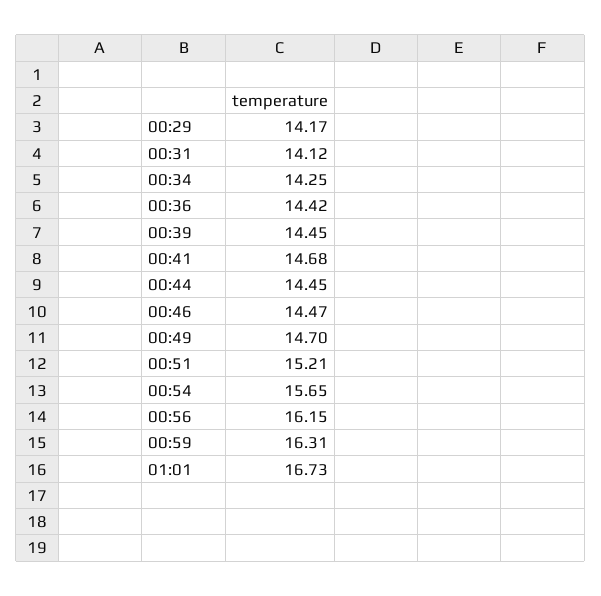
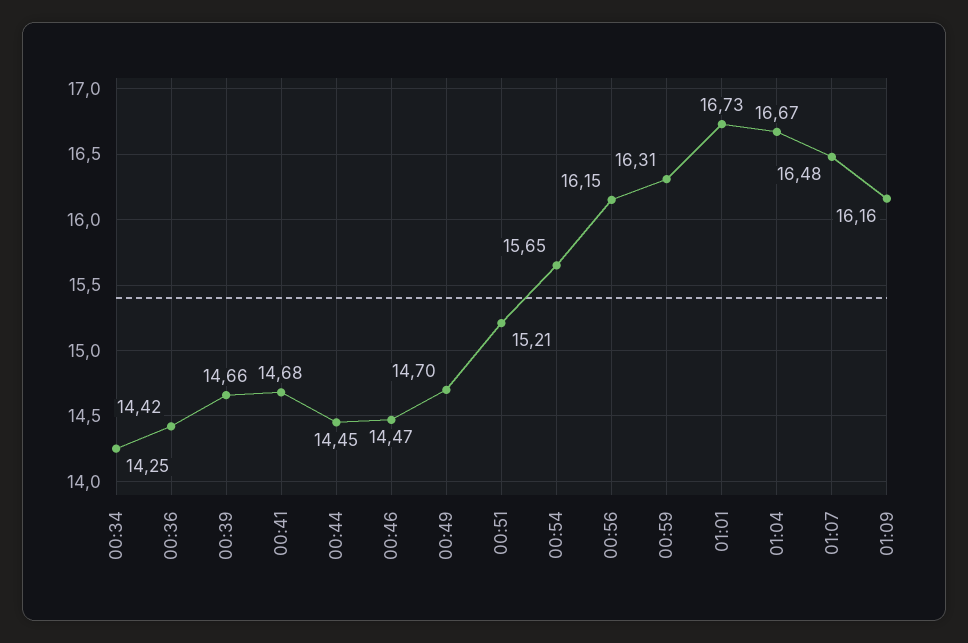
00:29: 14.17 -> none
00:31: 14.12 -> none
00:39: 14.45 -> 14.66
01:04: none -> 16.67
01:07: none -> 16.48
01:09: none -> 16.16

